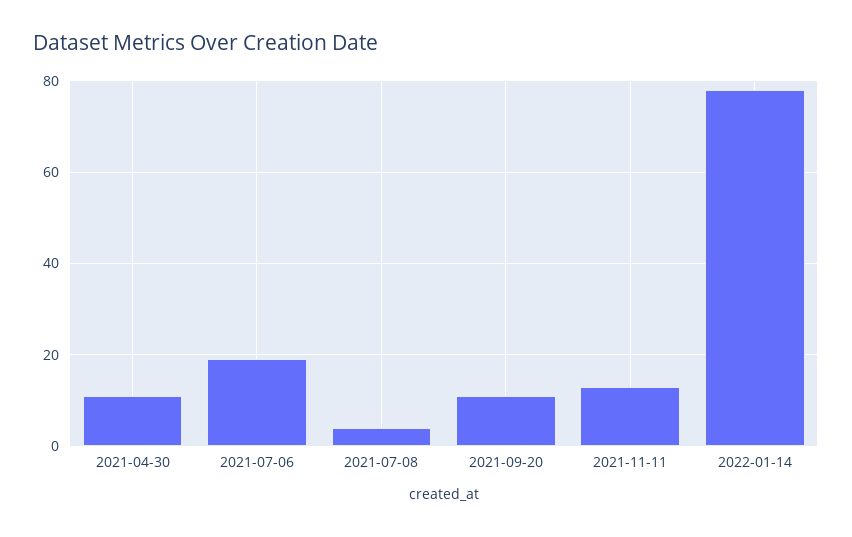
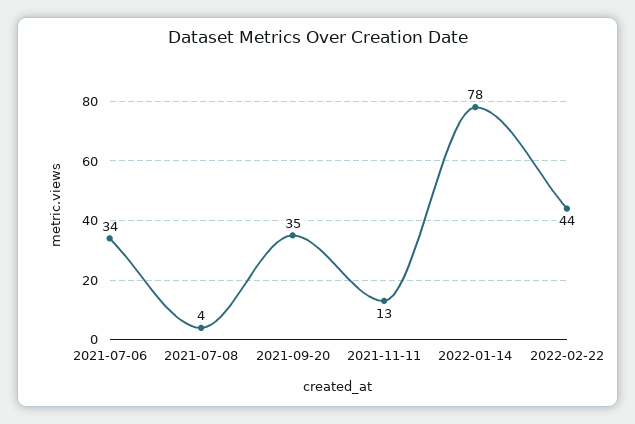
2021-04-30: 10 -> none
2021-07-06: 20 -> 34
2021-09-20: 10 -> 35
2022-02-22: none -> 44

